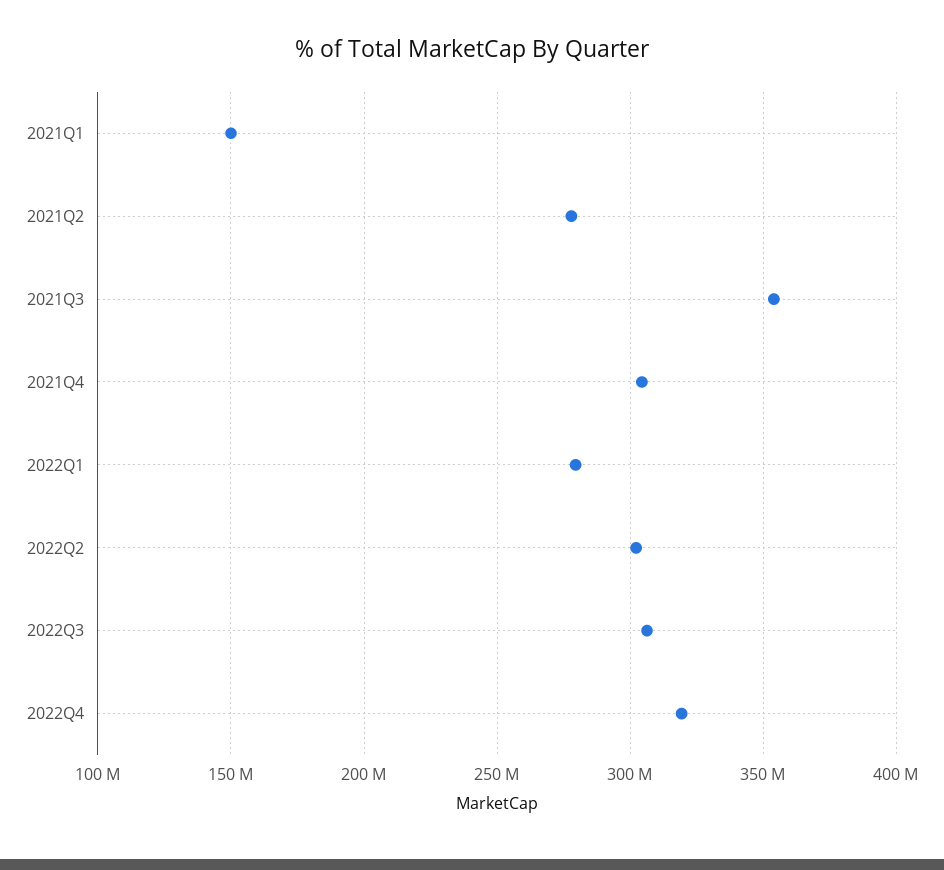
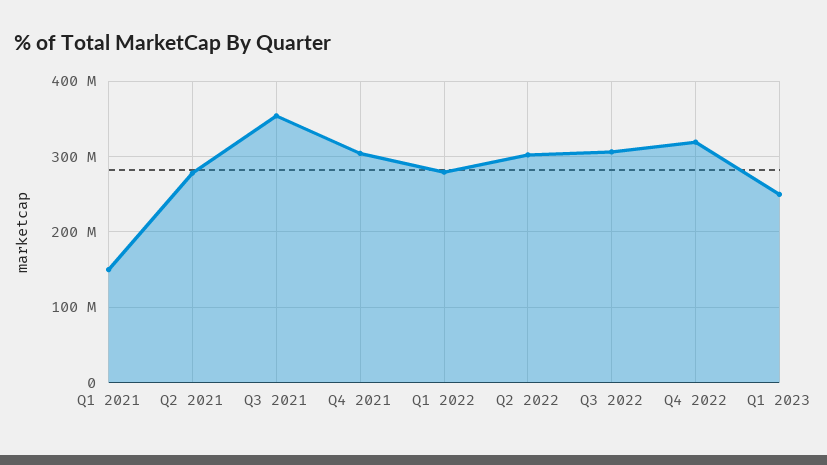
Q1 2023: none -> 250000000

